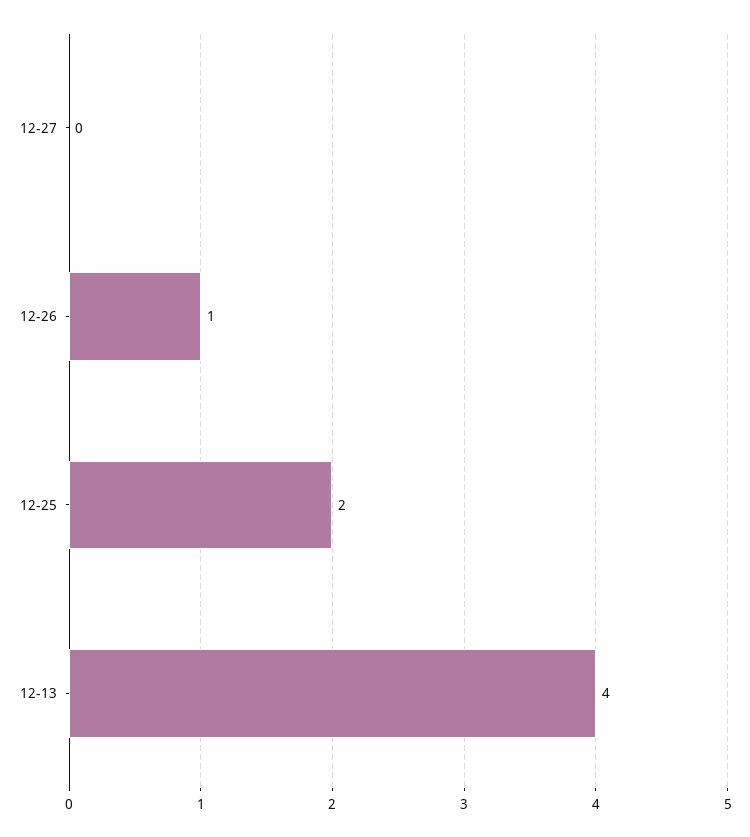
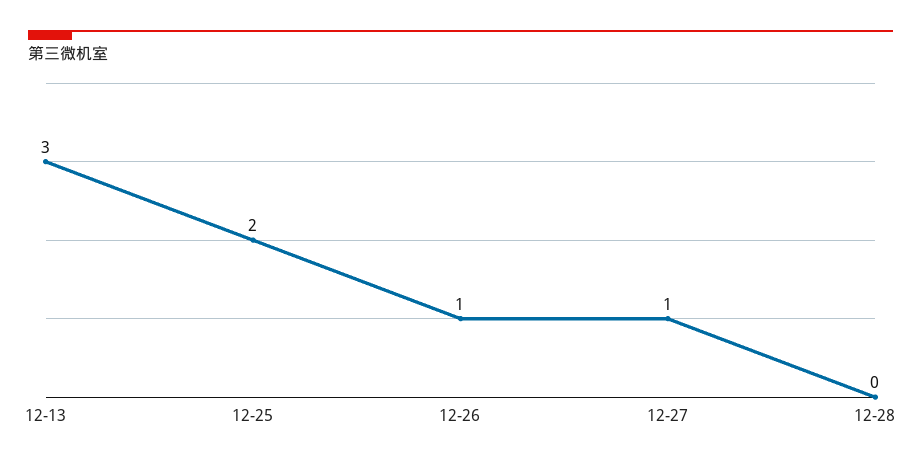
12-27: 0 -> 1
12-13: 4 -> 3
12-28: none -> 0

